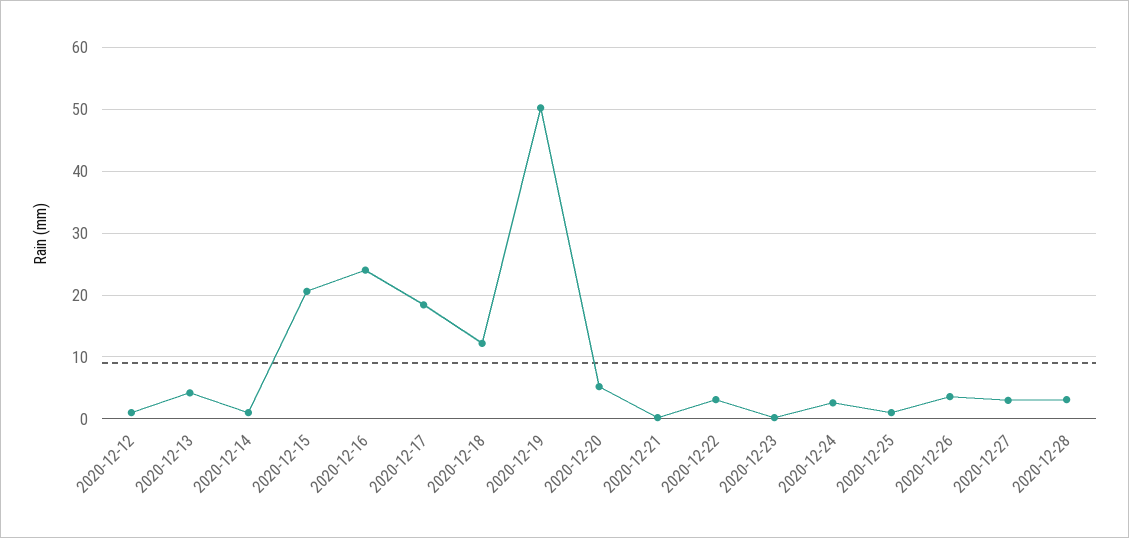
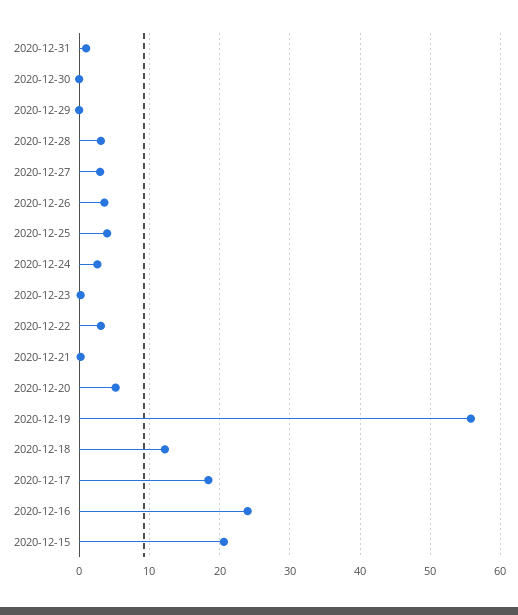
2020-12-12: 1 -> none
2020-12-13: 4 -> none
2020-12-14: 1 -> none
2020-12-19: 50 -> 56
2020-12-25: 1 -> 4
2020-12-31: none -> 1
2020-12-30: none -> 0
2020-12-29: none -> 0

